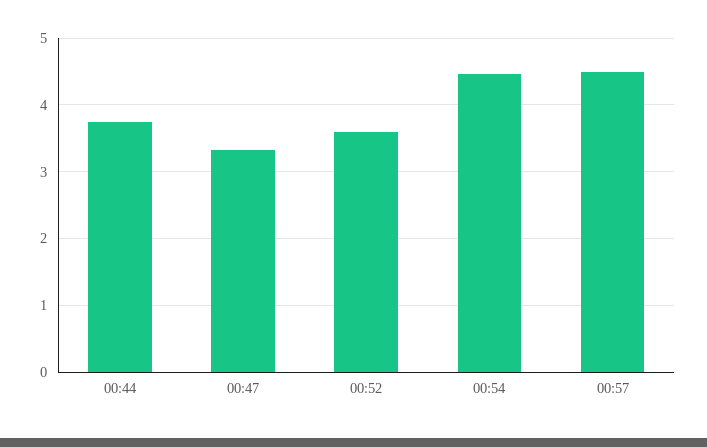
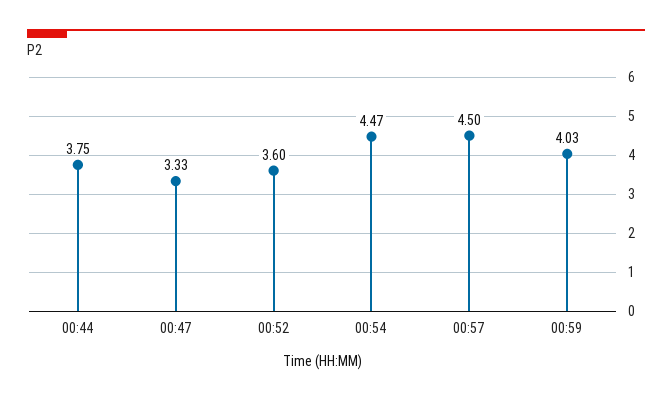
00:59: none -> 4.03

